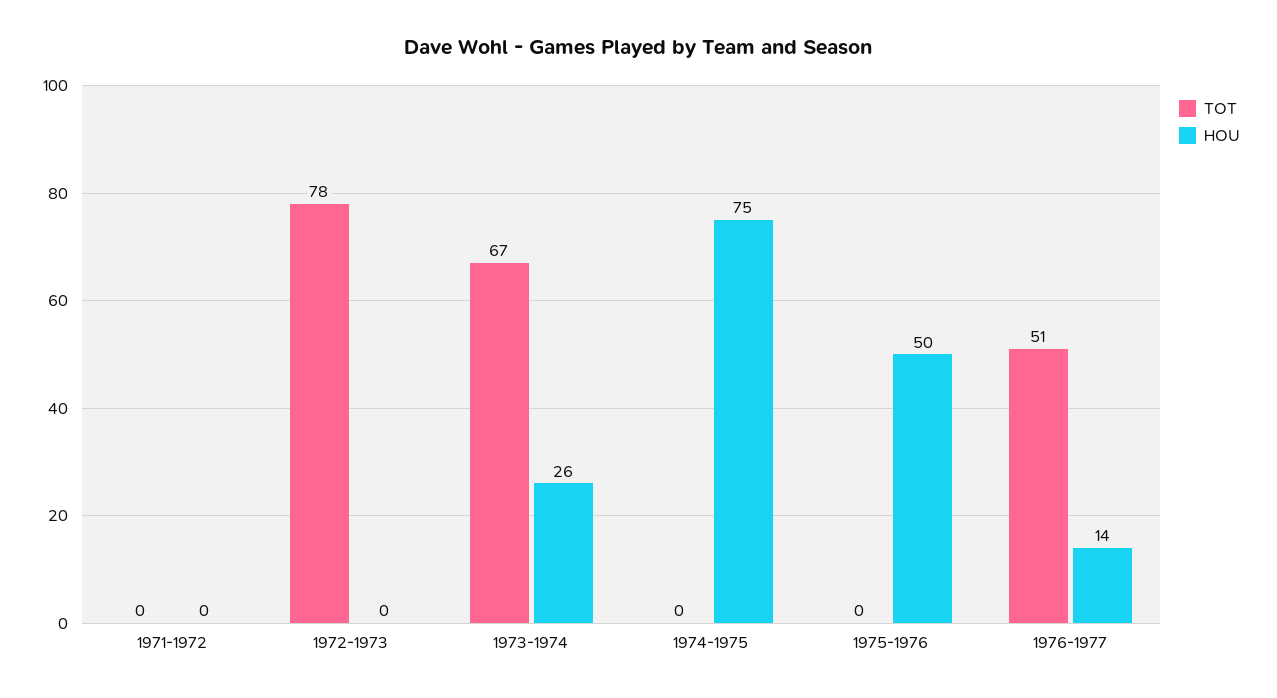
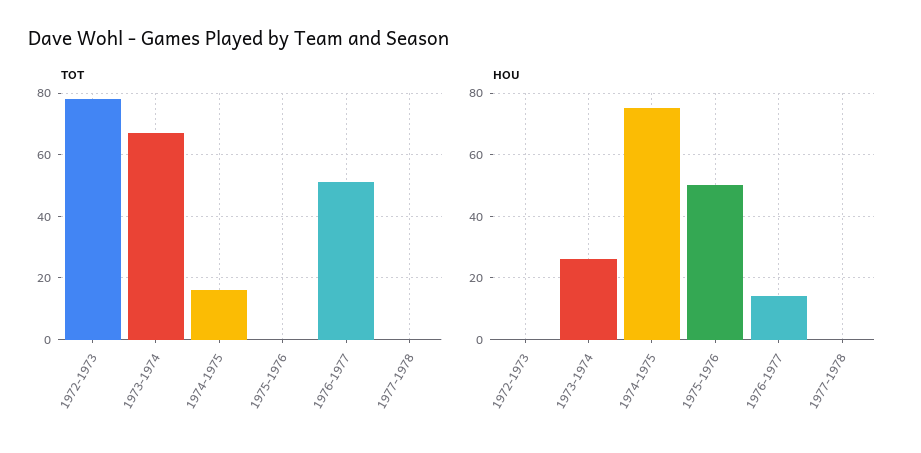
TOT, 1971-1972: 0 -> none
HOU, 1971-1972: 0 -> none
TOT, 1974-1975: 0 -> 15
TOT, 1977-1978: none -> 0
HOU, 1977-1978: none -> 0

